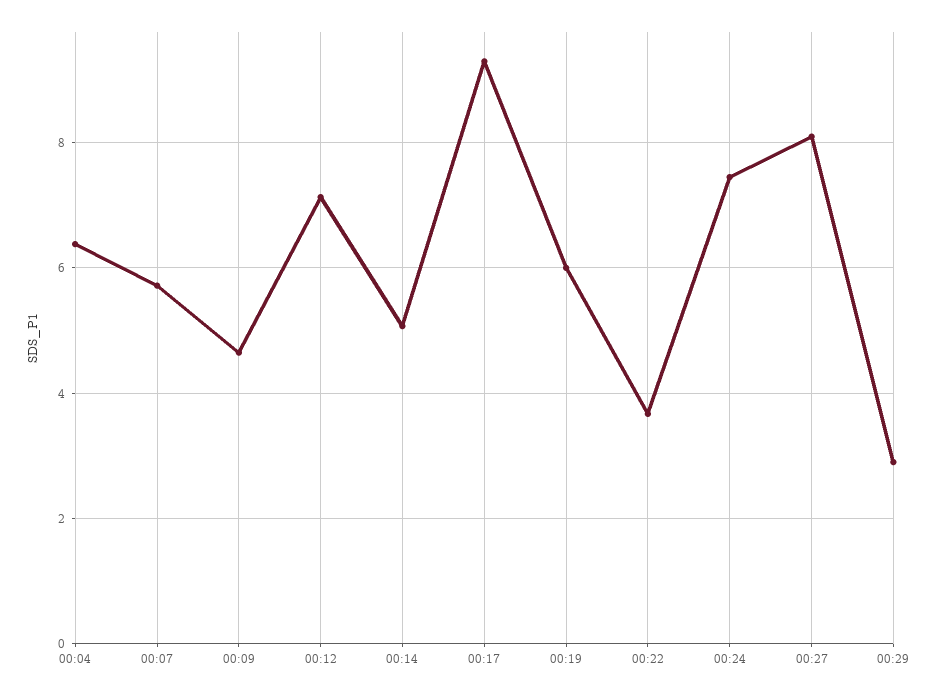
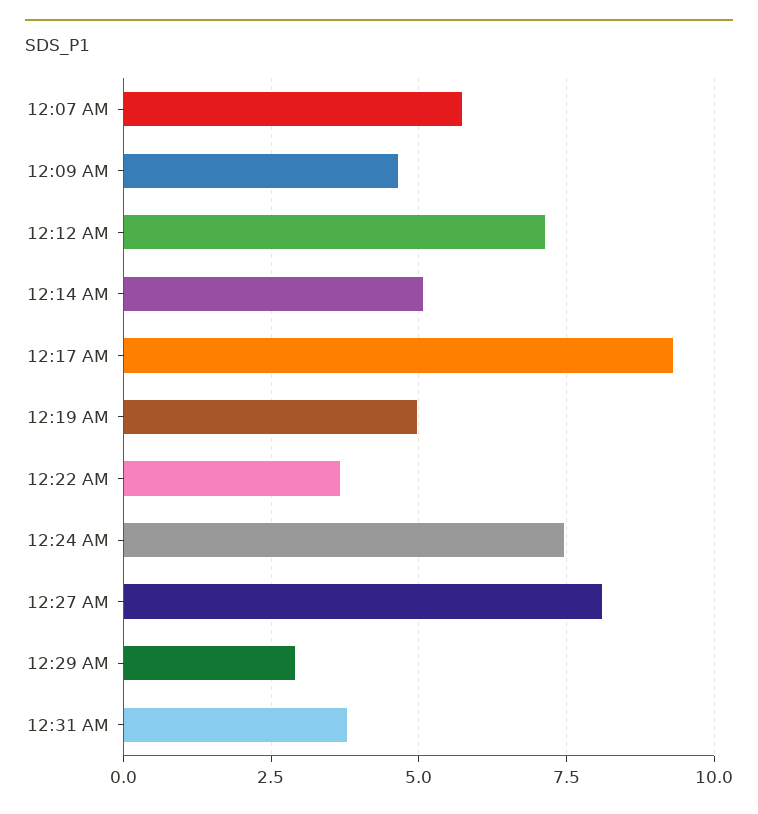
00:04: 6.4 -> none
00:19: 6 -> 5
12:31 AM: none -> 3.75

